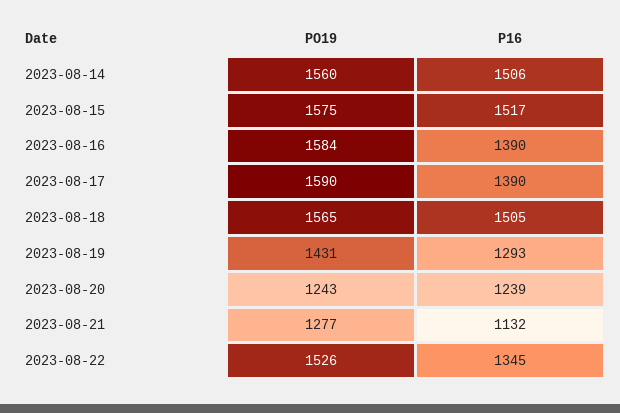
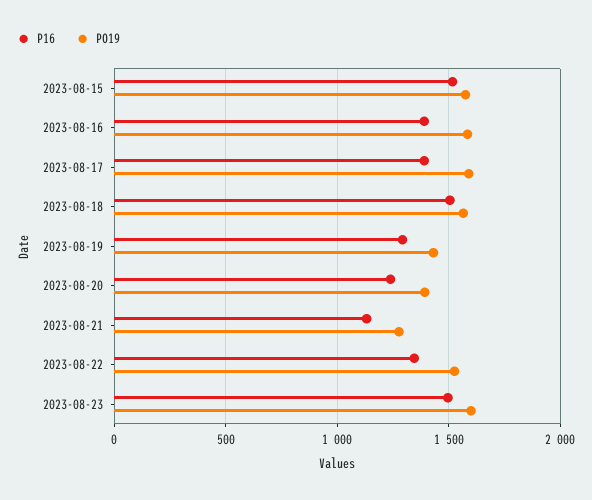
PO19, 2023-08-14: 1560 -> none
P16, 2023-08-14: 1506 -> none
PO19, 2023-08-20: 1243 -> 1400
P16, 2023-08-23: none -> 1500
PO19, 2023-08-23: none -> 1600

